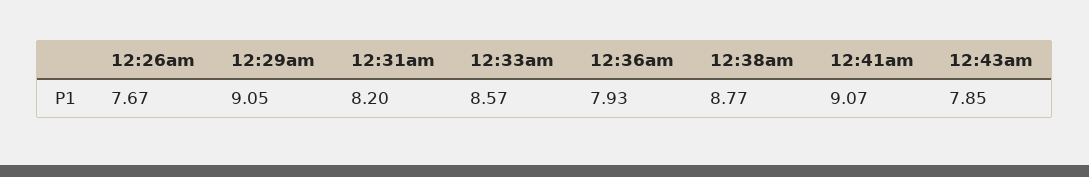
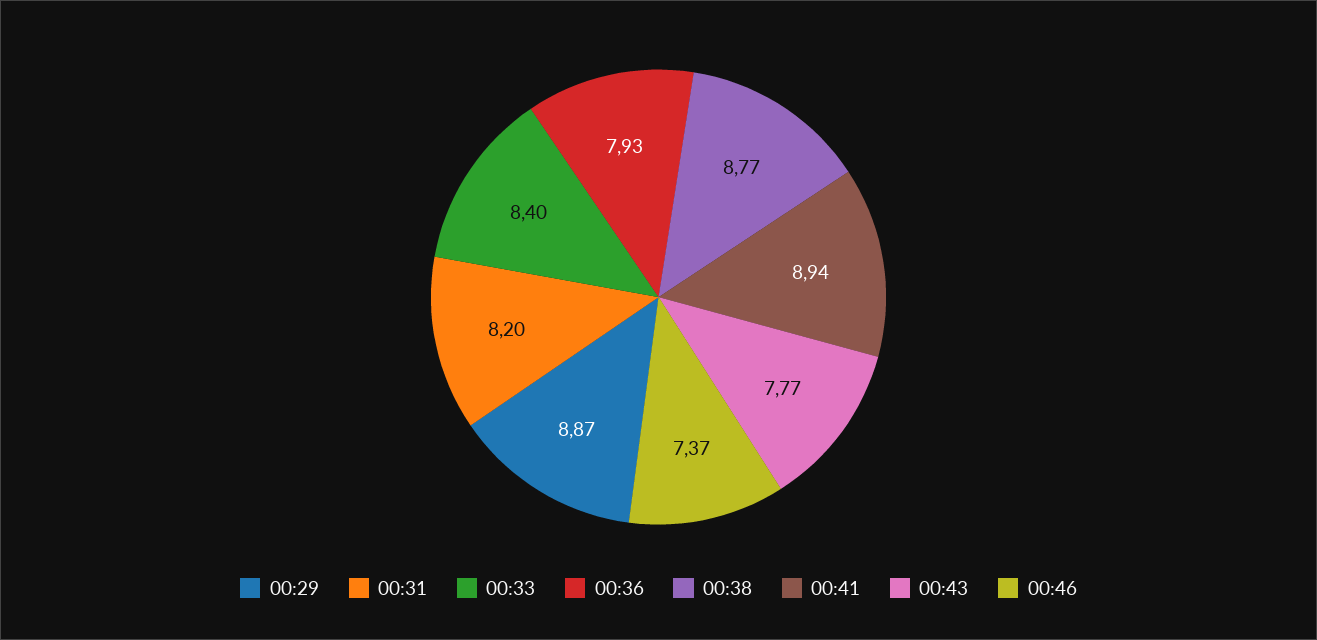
12:26am: 7.67 -> none
12:29am: 9.05 -> 8.87
12:33am: 8.57 -> 8.4
12:41am: 9.07 -> 8.94
12:43am: 7.85 -> 7.77
00:46: none -> 7.37

